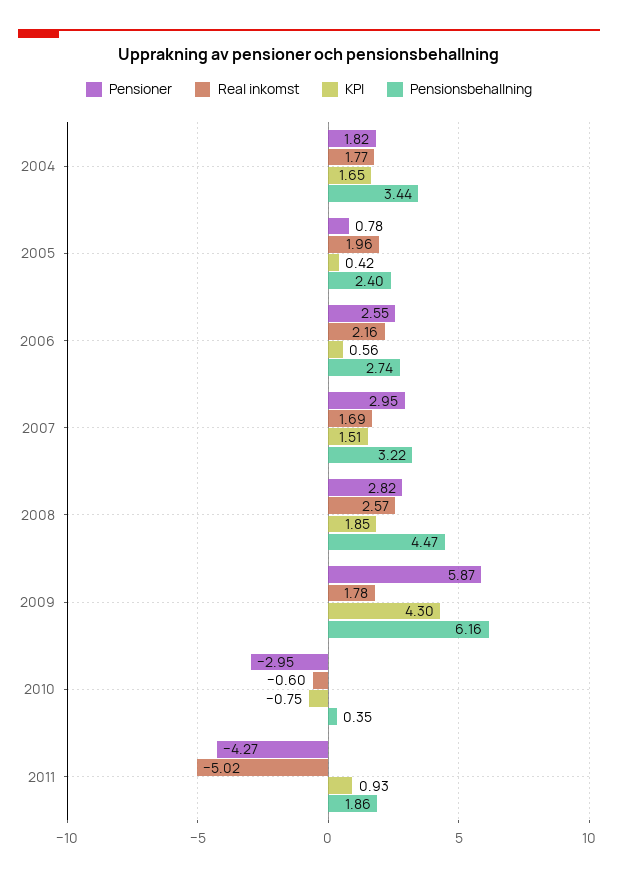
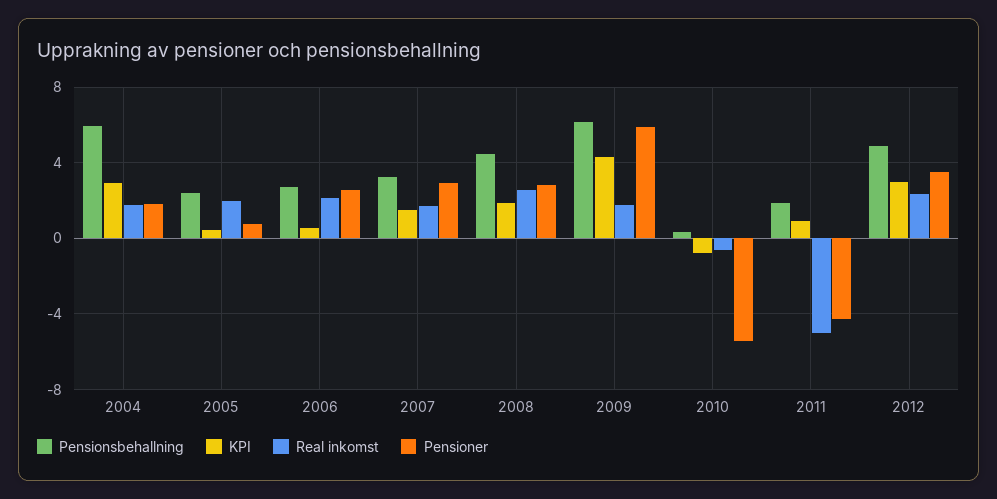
KPI, 2004: 1.65 -> 3
Pensionsbehallning, 2004: 3.44 -> 6
Pensioner, 2010: -2.95 -> -5.5
Pensionsbehallning, 2012: none -> 5
KPI, 2012: none -> 3
Real inkomst, 2012: none -> 2.5
Pensioner, 2012: none -> 3.5

